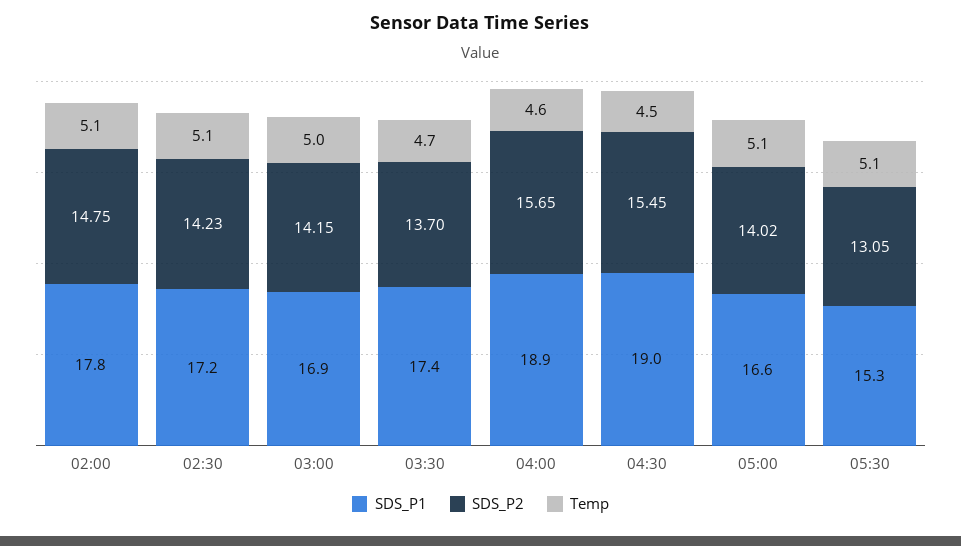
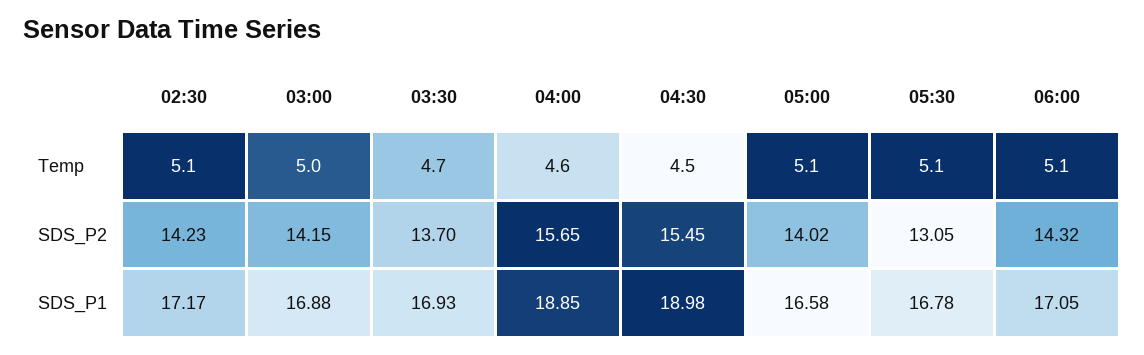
SDS_P1, 02:00: 17.8 -> none
SDS_P2, 02:00: 14.75 -> none
Temp, 02:00: 5.1 -> none
SDS_P1, 03:30: 17.4 -> 16.93
SDS_P1, 05:30: 15.3 -> 16.78
Temp, 06:00: none -> 5.1
SDS_P2, 06:00: none -> 14.32
SDS_P1, 06:00: none -> 17.05

